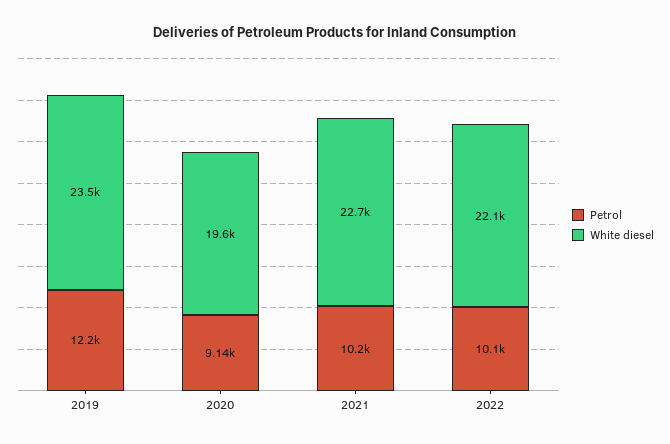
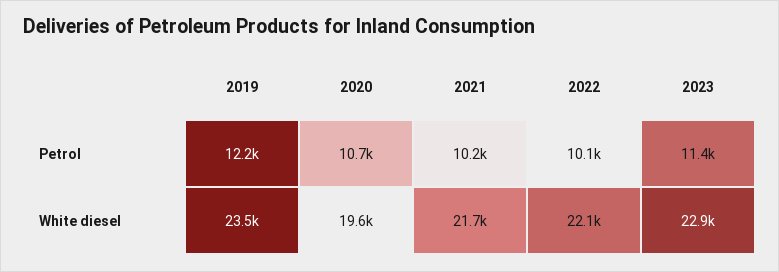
Petrol, 2020: 9140 -> 10700
White diesel, 2021: 22700 -> 21700
Petrol, 2023: none -> 11400
White diesel, 2023: none -> 22900

